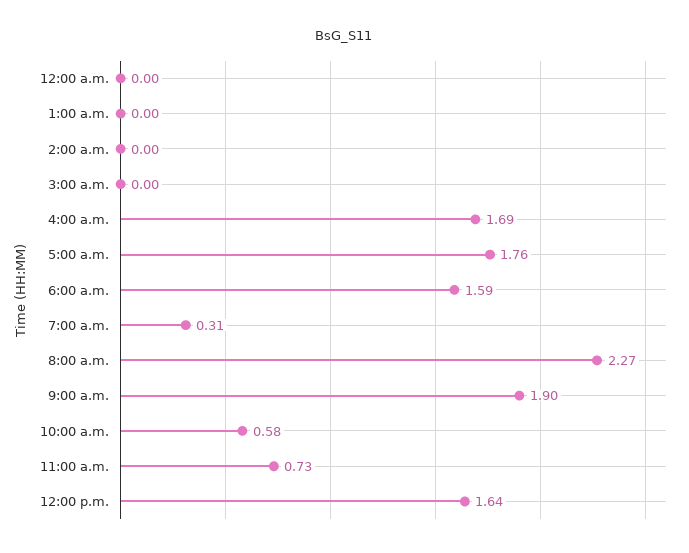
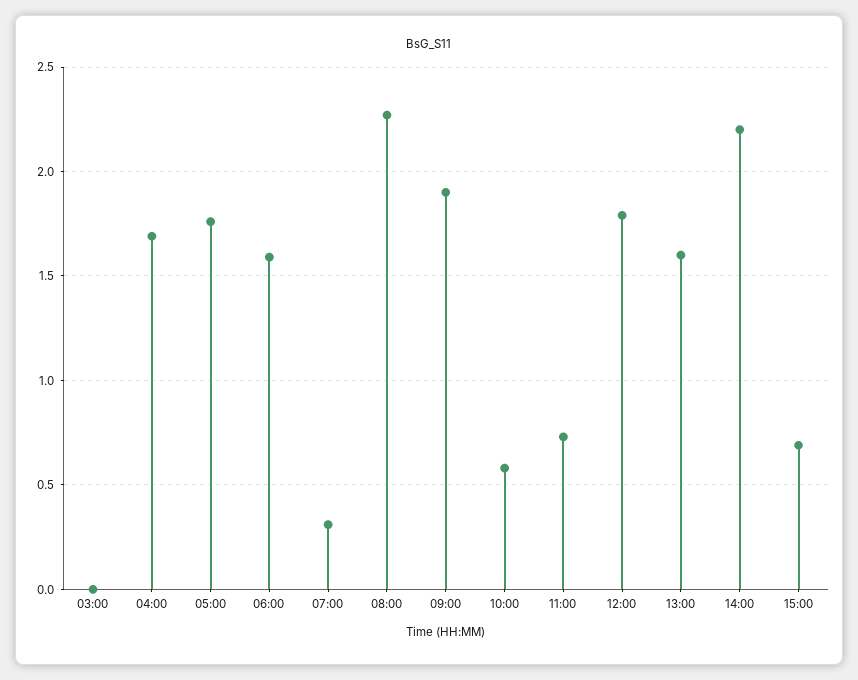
12:00 a.m.: 0 -> none
1:00 a.m.: 0 -> none
2:00 a.m.: 0 -> none
12:00 p.m.: 1.64 -> 1.8
13:00: none -> 1.6
14:00: none -> 2.2
15:00: none -> 0.7

